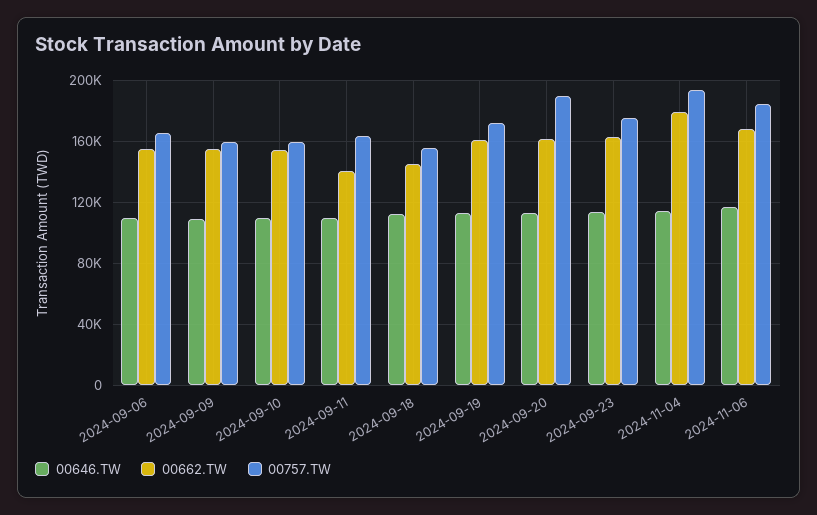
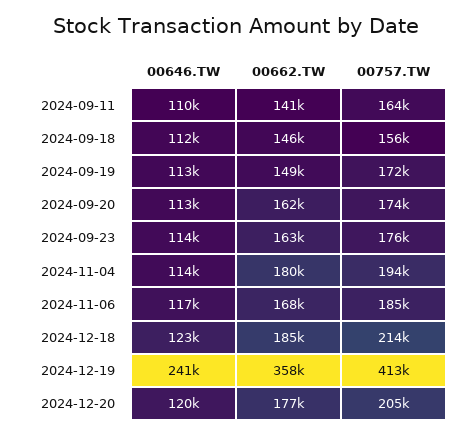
00646.TW, 2024-09-06: 110000 -> none
00662.TW, 2024-09-06: 155000 -> none
00757.TW, 2024-09-06: 165000 -> none
00646.TW, 2024-09-09: 110000 -> none
00662.TW, 2024-09-09: 155000 -> none
00757.TW, 2024-09-09: 160000 -> none
00646.TW, 2024-09-10: 110000 -> none
00662.TW, 2024-09-10: 155000 -> none
00757.TW, 2024-09-10: 160000 -> none
00662.TW, 2024-09-19: 160000 -> 149000
00757.TW, 2024-09-20: 190000 -> 174000
00646.TW, 2024-12-18: none -> 123000
00662.TW, 2024-12-18: none -> 185000
00757.TW, 2024-12-18: none -> 214000
00646.TW, 2024-12-19: none -> 241000
00662.TW, 2024-12-19: none -> 358000
00757.TW, 2024-12-19: none -> 413000
00646.TW, 2024-12-20: none -> 120000
00662.TW, 2024-12-20: none -> 177000
00757.TW, 2024-12-20: none -> 205000

